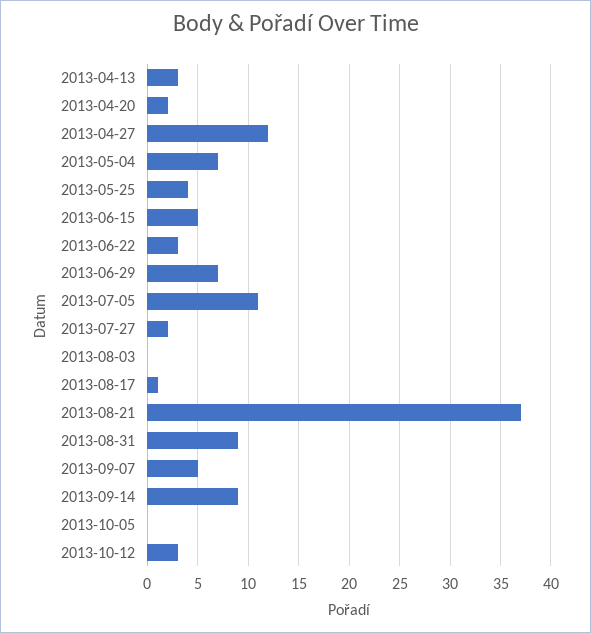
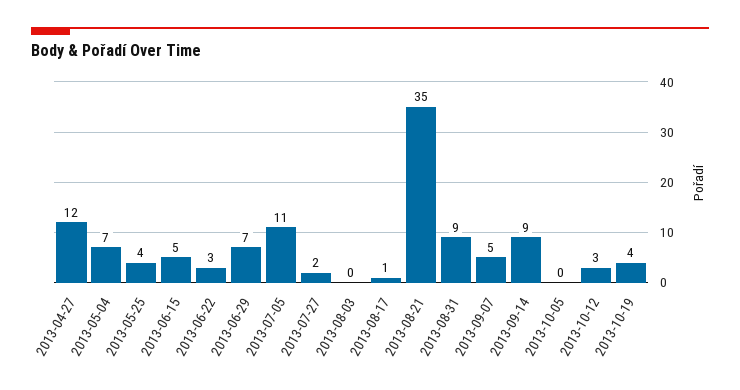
2013-04-13: 3 -> none
2013-04-20: 2 -> none
2013-08-21: 37 -> 35
2013-10-19: none -> 4

